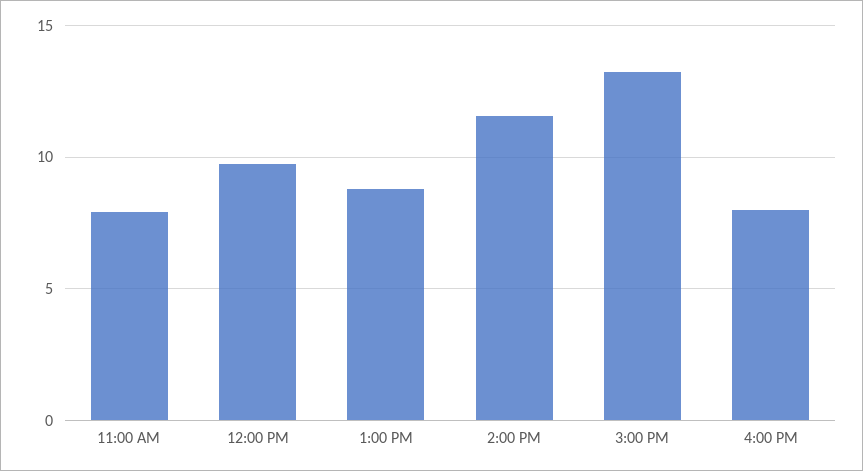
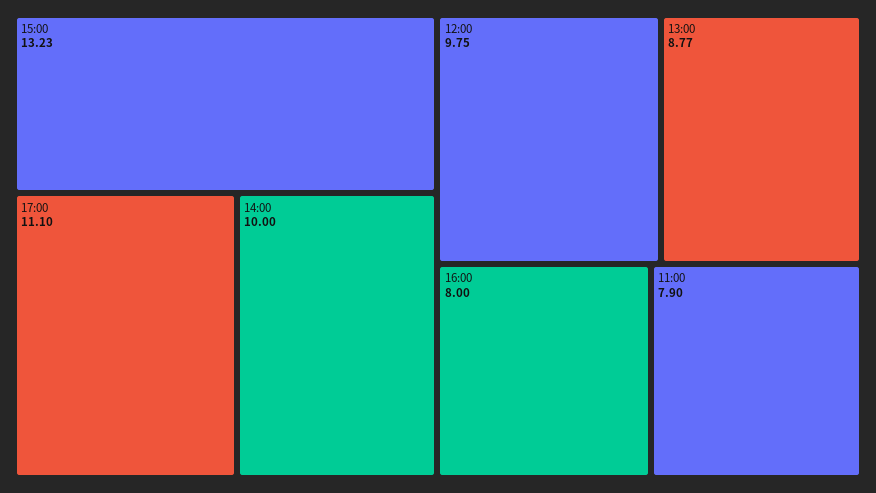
2:00 PM: 11.5 -> 10
17:00: none -> 11.1

